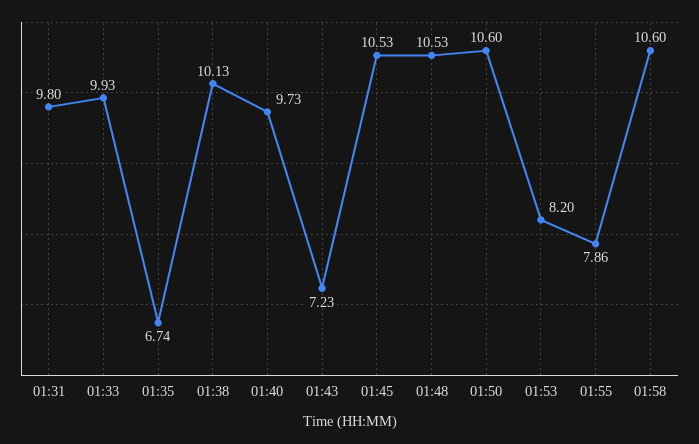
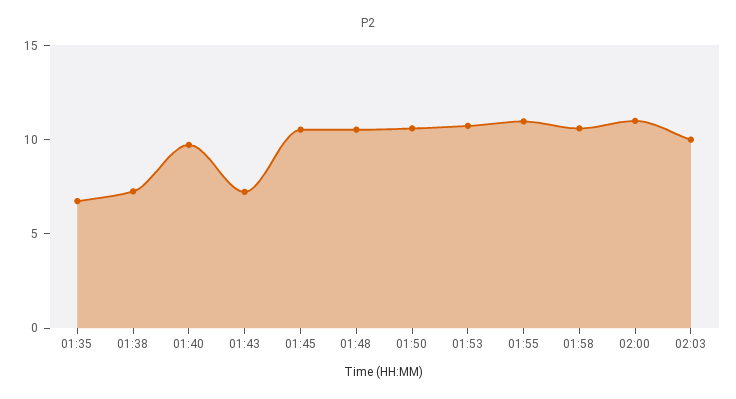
01:31: 9.8 -> none
01:33: 9.93 -> none
01:38: 10.13 -> 7
01:53: 8.2 -> 11
01:55: 7.86 -> 11
02:00: none -> 11
02:03: none -> 10

